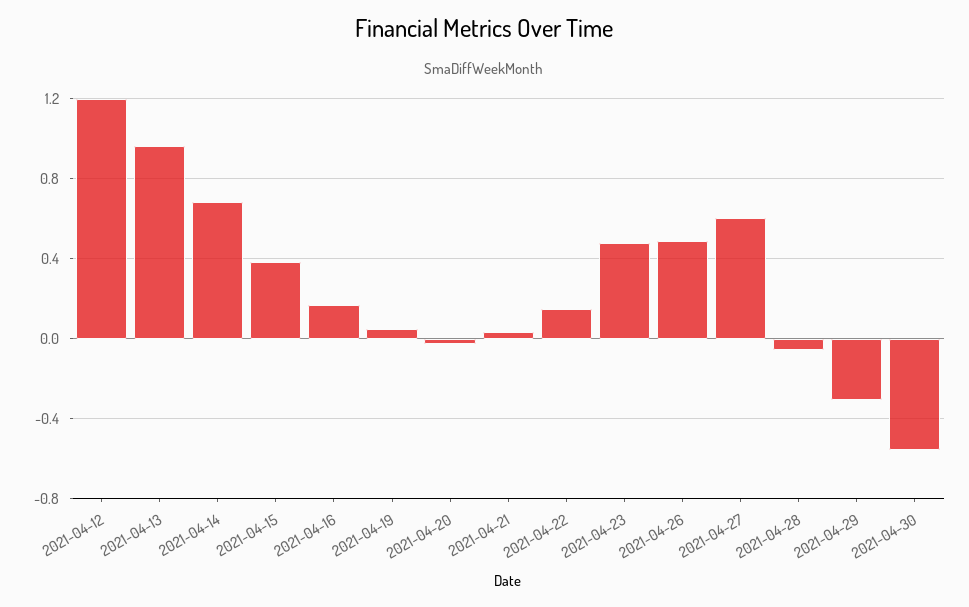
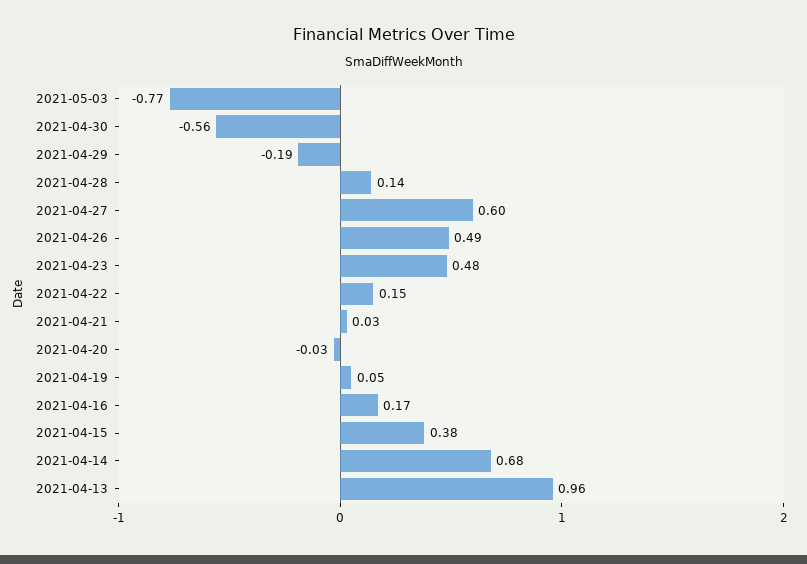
2021-04-12: 1.2 -> none
2021-04-28: -0.05 -> 0.14
2021-04-29: -0.3 -> -0.19
2021-05-03: none -> -0.77

